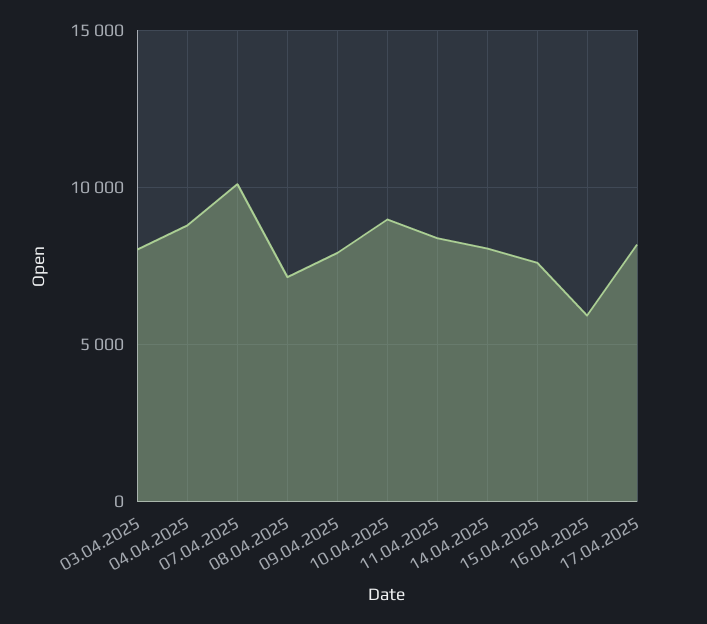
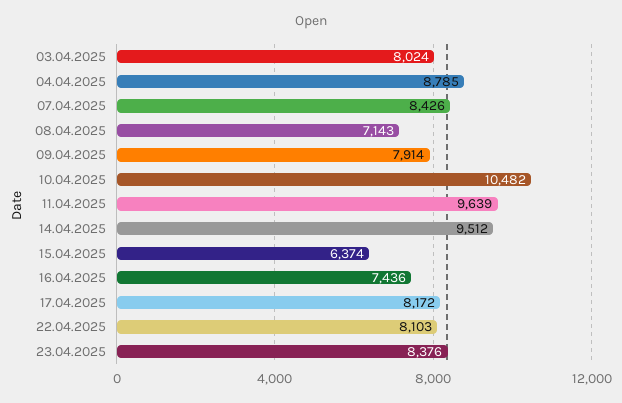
07.04.2025: 10000 -> 8426
10.04.2025: 9000 -> 10482
11.04.2025: 8500 -> 9639
14.04.2025: 8000 -> 9512
15.04.2025: 7500 -> 6374
16.04.2025: 6000 -> 7436
22.04.2025: none -> 8103
23.04.2025: none -> 8376

